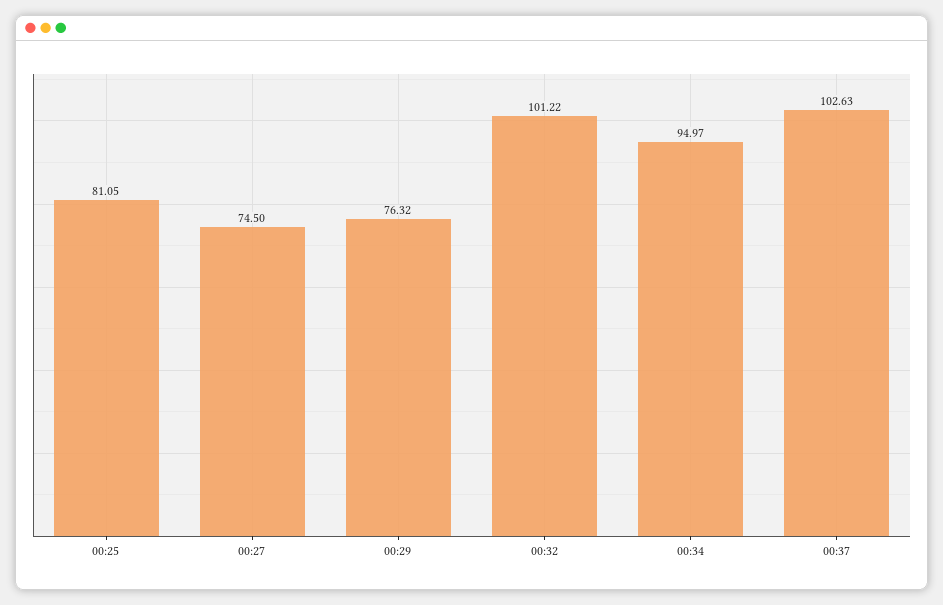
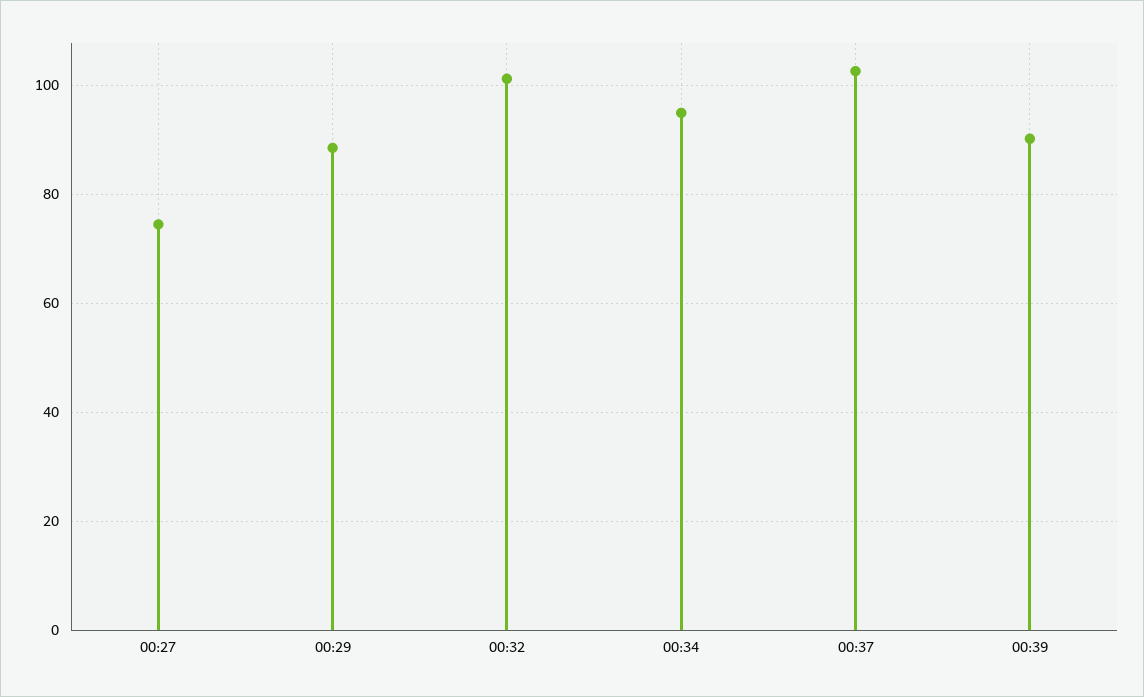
00:25: 81.05 -> none
00:29: 76.32 -> 88
00:39: none -> 90

